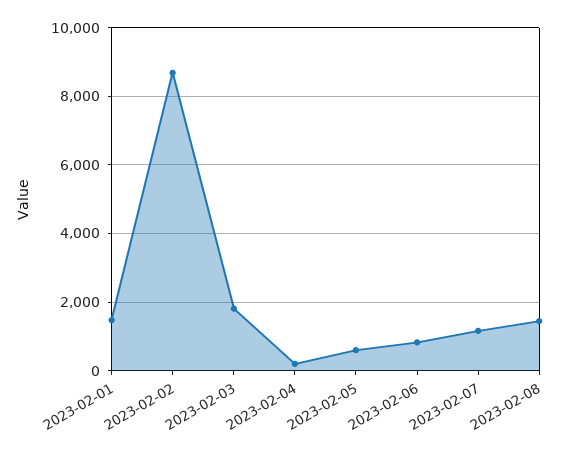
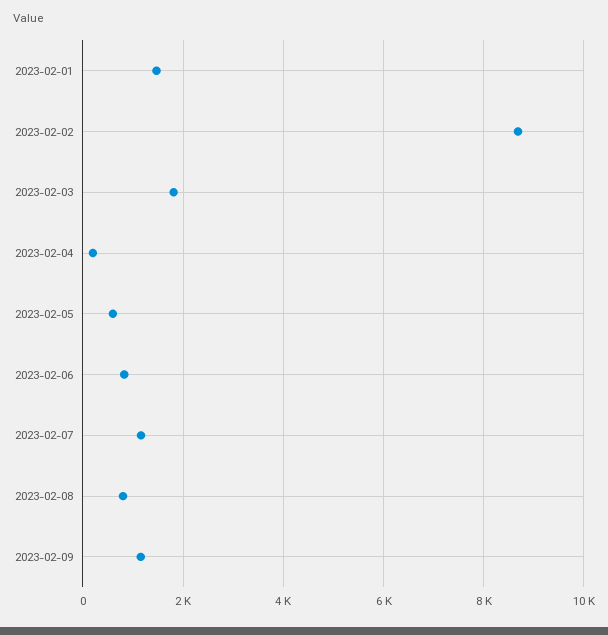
2023-02-08: 1400 -> 800
2023-02-09: none -> 1200

